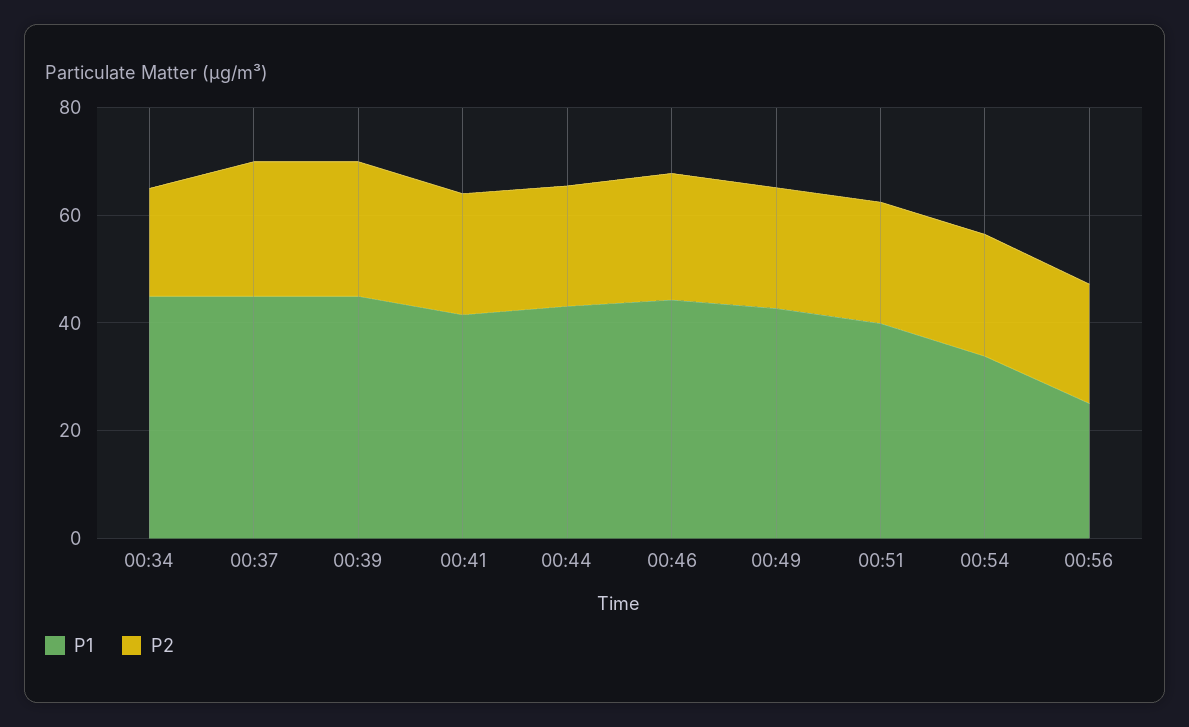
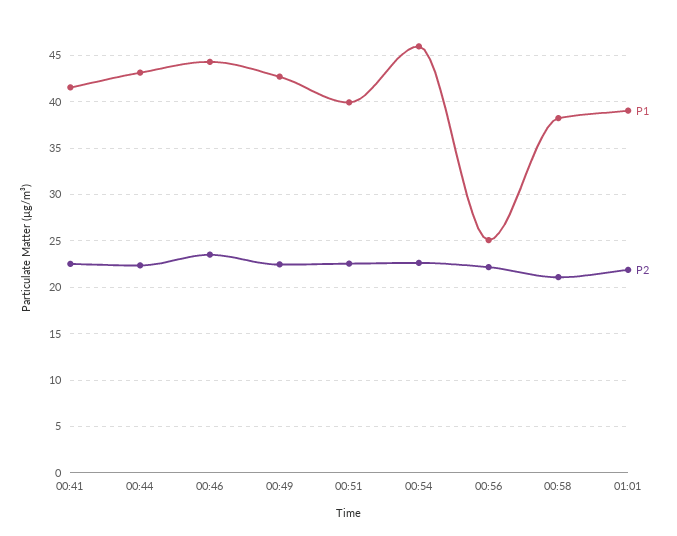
P1, 00:34: 45 -> none
P2, 00:34: 20 -> none
P1, 00:37: 45 -> none
P2, 00:37: 25 -> none
P1, 00:39: 45 -> none
P2, 00:39: 25 -> none
P1, 00:54: 35 -> 46
P1, 00:58: none -> 38
P2, 00:58: none -> 21
P1, 01:01: none -> 39
P2, 01:01: none -> 22

